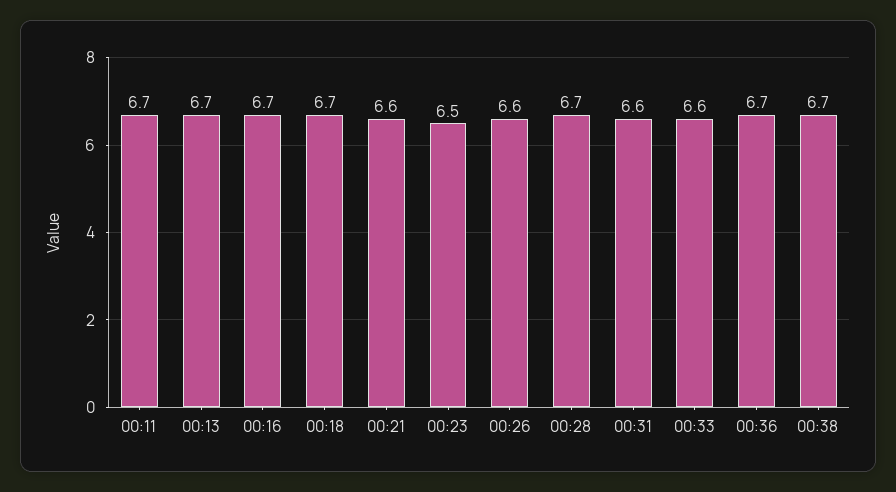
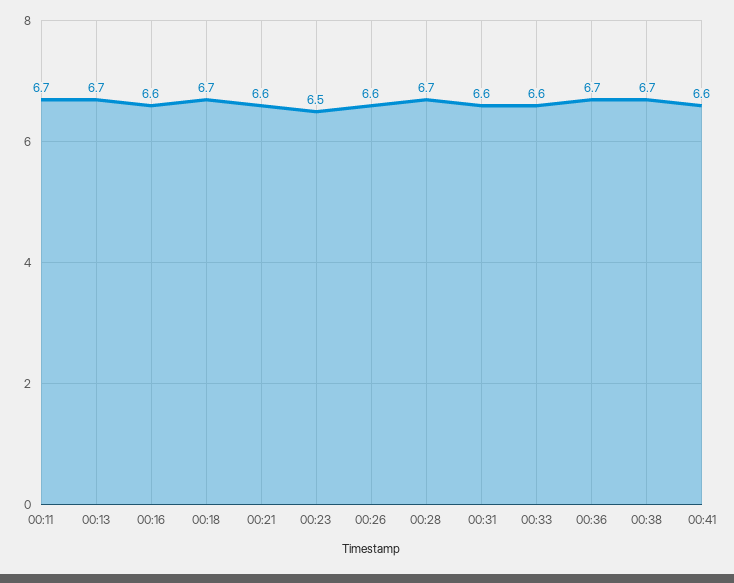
00:16: 6.7 -> 6.6
00:41: none -> 6.6

